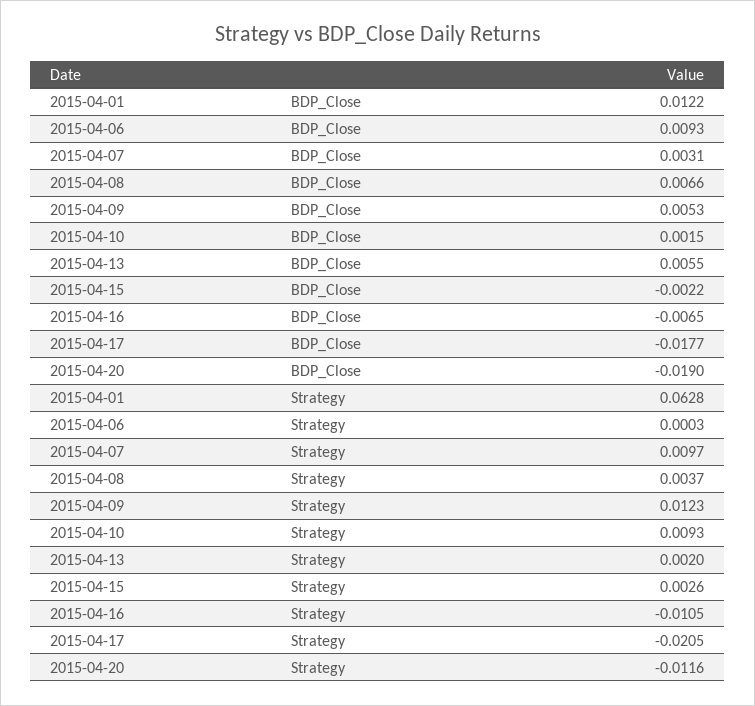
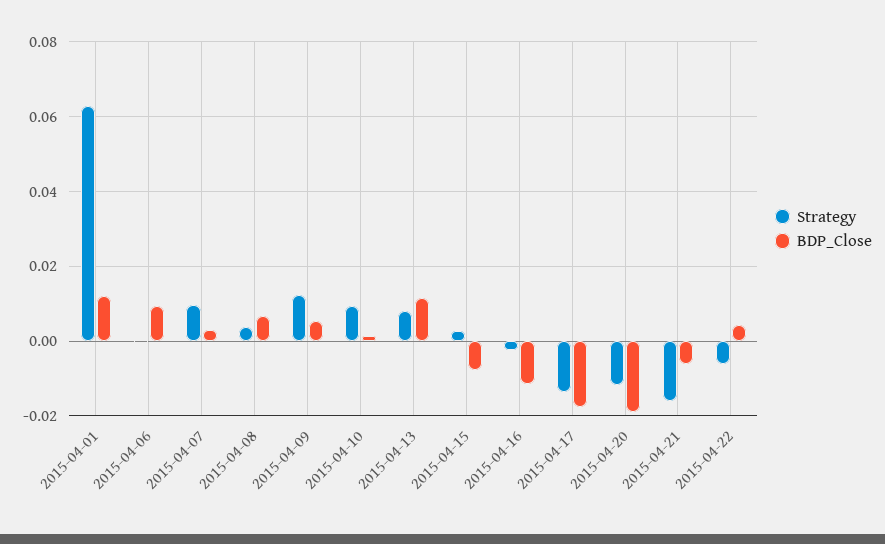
BDP_Close, 2015-04-13: 0.0055 -> 0.012
BDP_Close, 2015-04-15: -0.0022 -> -0.008
BDP_Close, 2015-04-16: -0.0065 -> -0.012
Strategy, 2015-04-13: 0.002 -> 0.008
Strategy, 2015-04-16: -0.0105 -> -0.002
Strategy, 2015-04-17: -0.0205 -> -0.014
Strategy, 2015-04-21: none -> -0.016
BDP_Close, 2015-04-21: none -> -0.006
Strategy, 2015-04-22: none -> -0.006
BDP_Close, 2015-04-22: none -> 0.004

